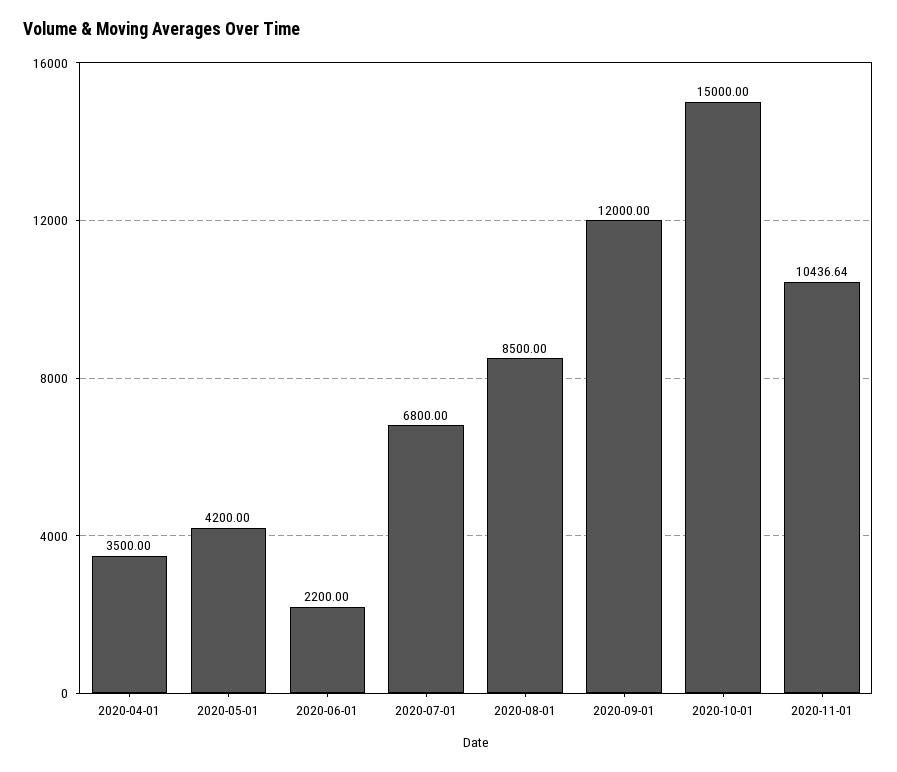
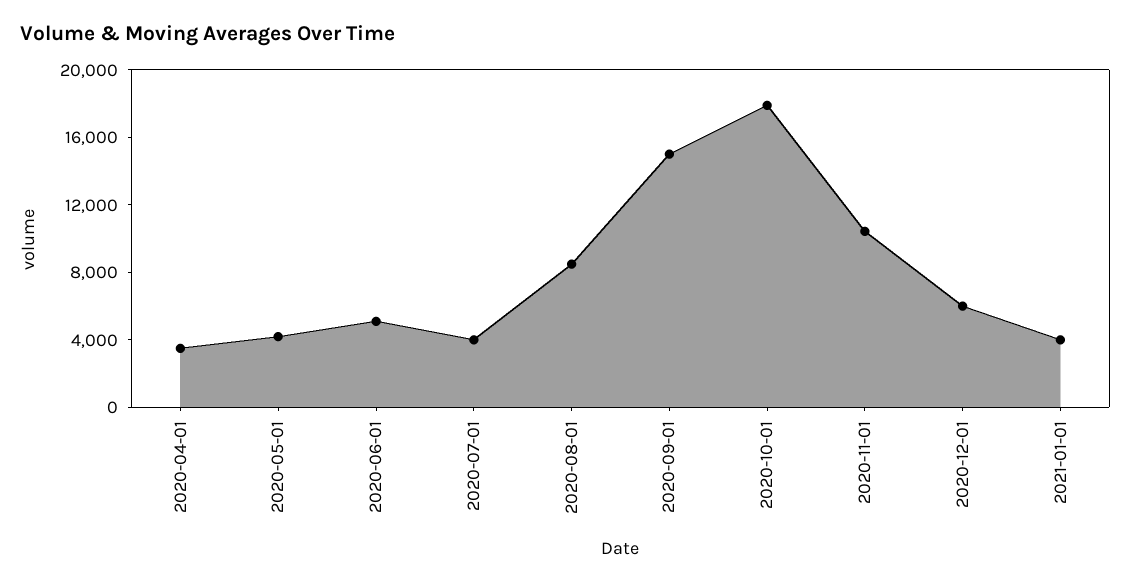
2020-06-01: 2200 -> 5000
2020-07-01: 6800 -> 4000
2020-09-01: 12000 -> 15000
2020-10-01: 15000 -> 18000
2020-12-01: none -> 6000
2021-01-01: none -> 4000

